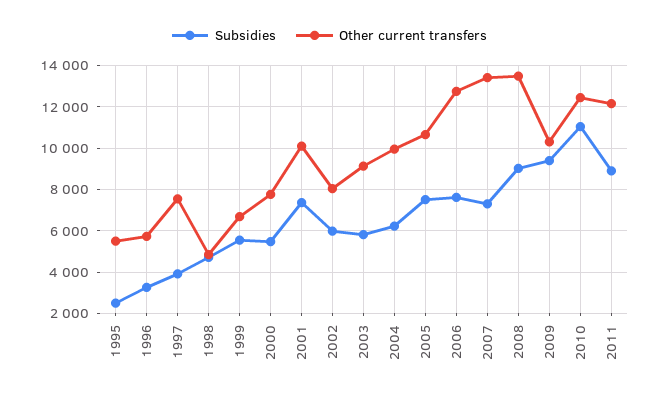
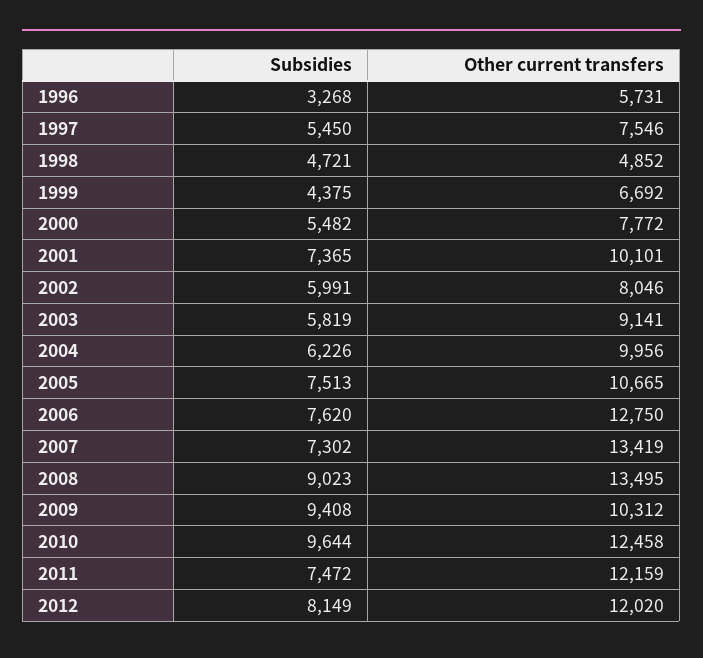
Subsidies, 1995: 2500 -> none
Other current transfers, 1995: 5500 -> none
Subsidies, 1997: 4000 -> 5450
Subsidies, 1999: 5500 -> 4375
Subsidies, 2010: 11000 -> 9644
Subsidies, 2011: 9000 -> 7472
Subsidies, 2012: none -> 8149
Other current transfers, 2012: none -> 12020

